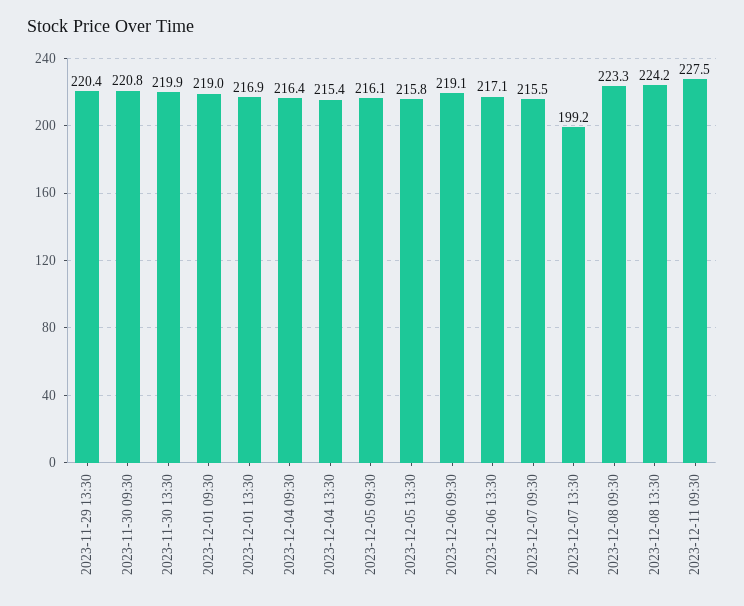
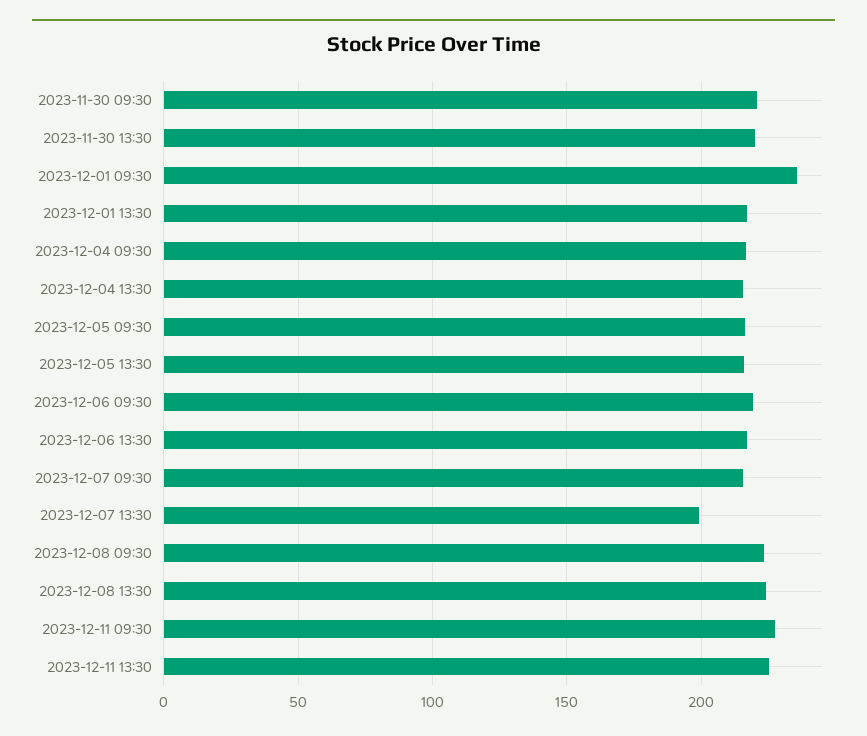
2023-11-29 13:30: 220.4 -> none
2023-12-01 09:30: 219 -> 235
2023-12-11 13:30: none -> 225

